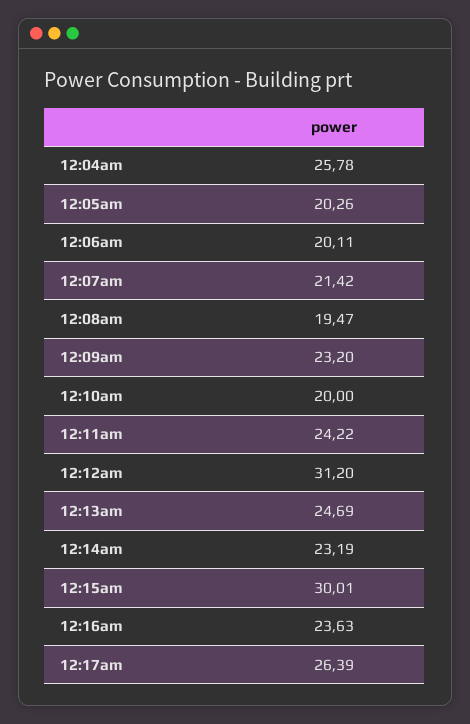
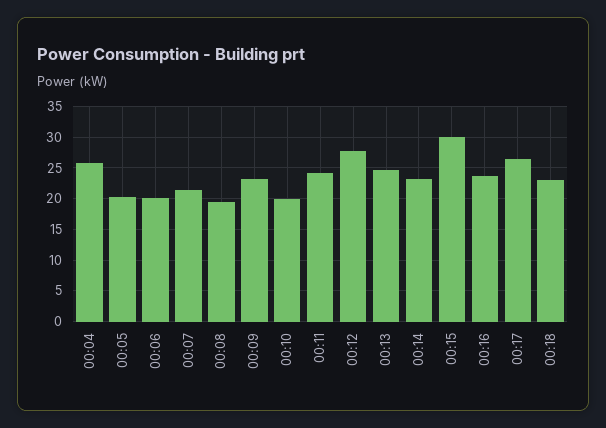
12:12am: 31.2 -> 28
00:18: none -> 23

